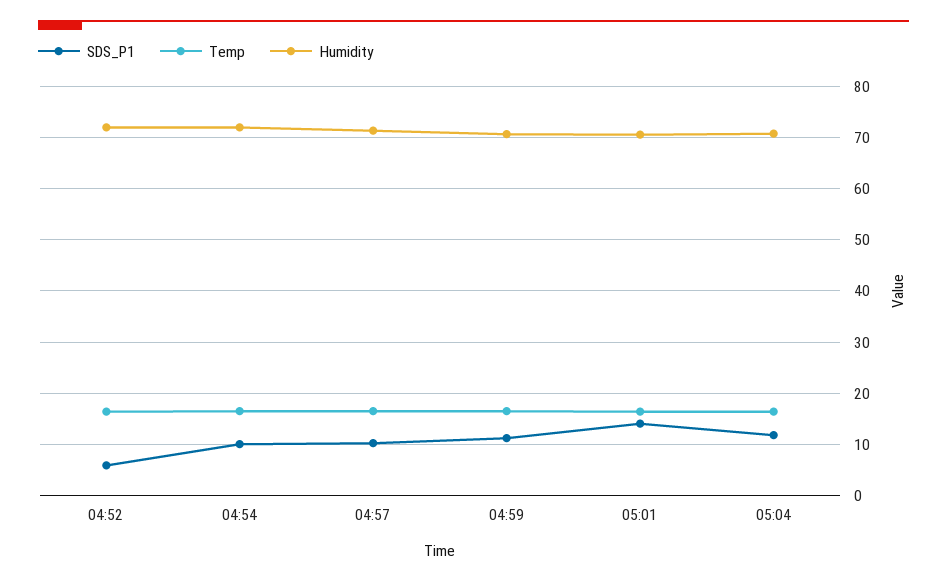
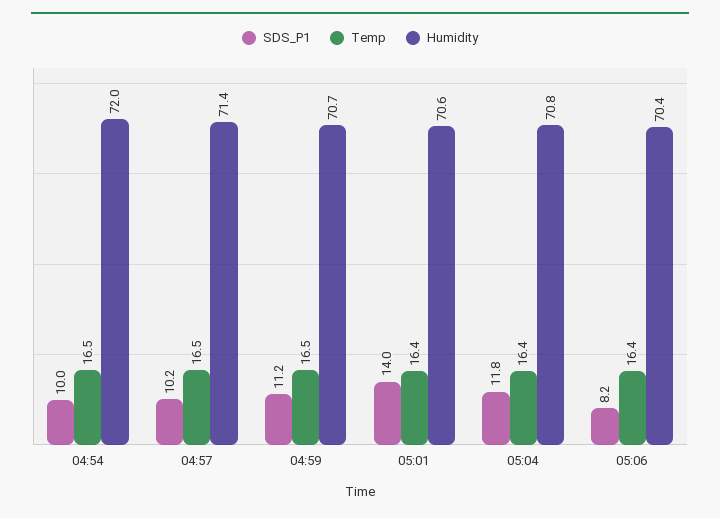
SDS_P1, 04:52: 6 -> none
Temp, 04:52: 16 -> none
Humidity, 04:52: 72 -> none
SDS_P1, 05:06: none -> 8.2
Temp, 05:06: none -> 16.4
Humidity, 05:06: none -> 70.4

